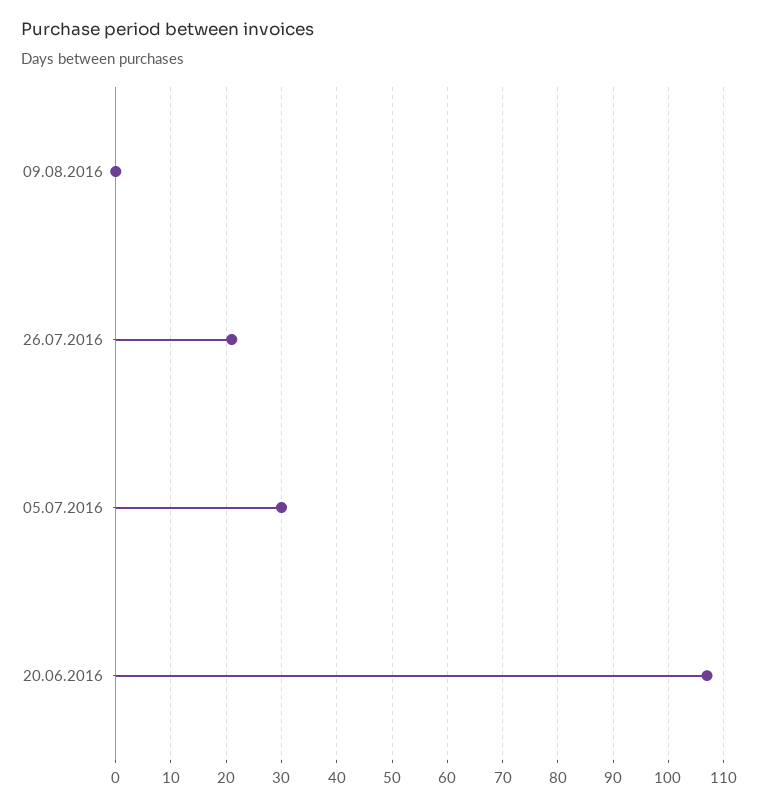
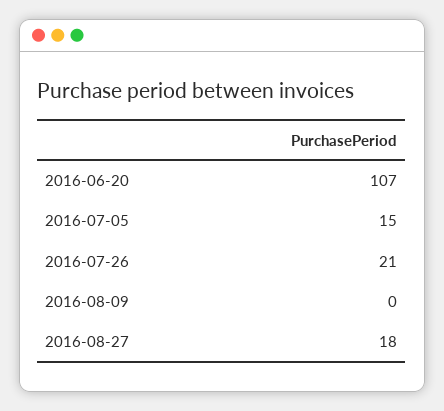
05.07.2016: 30 -> 15
2016-08-27: none -> 18

